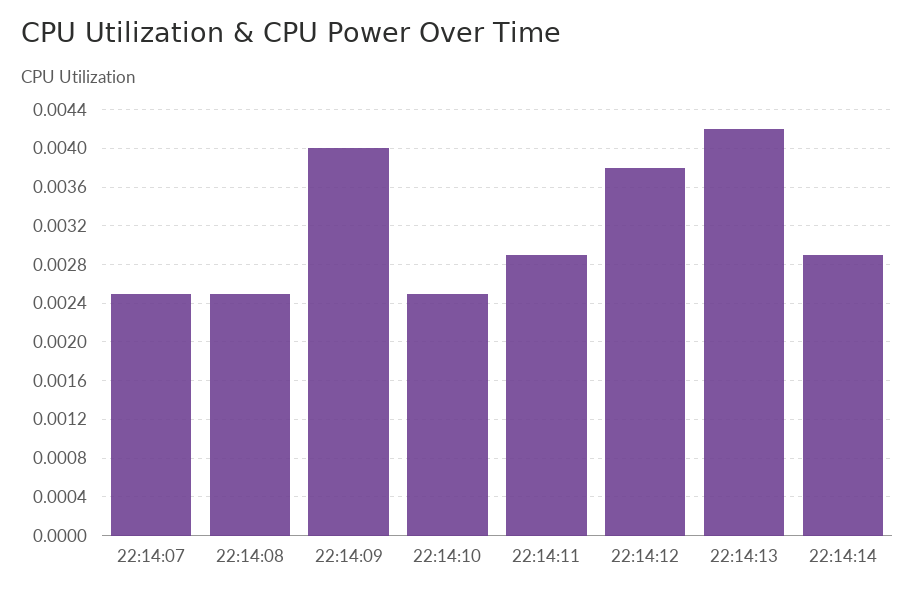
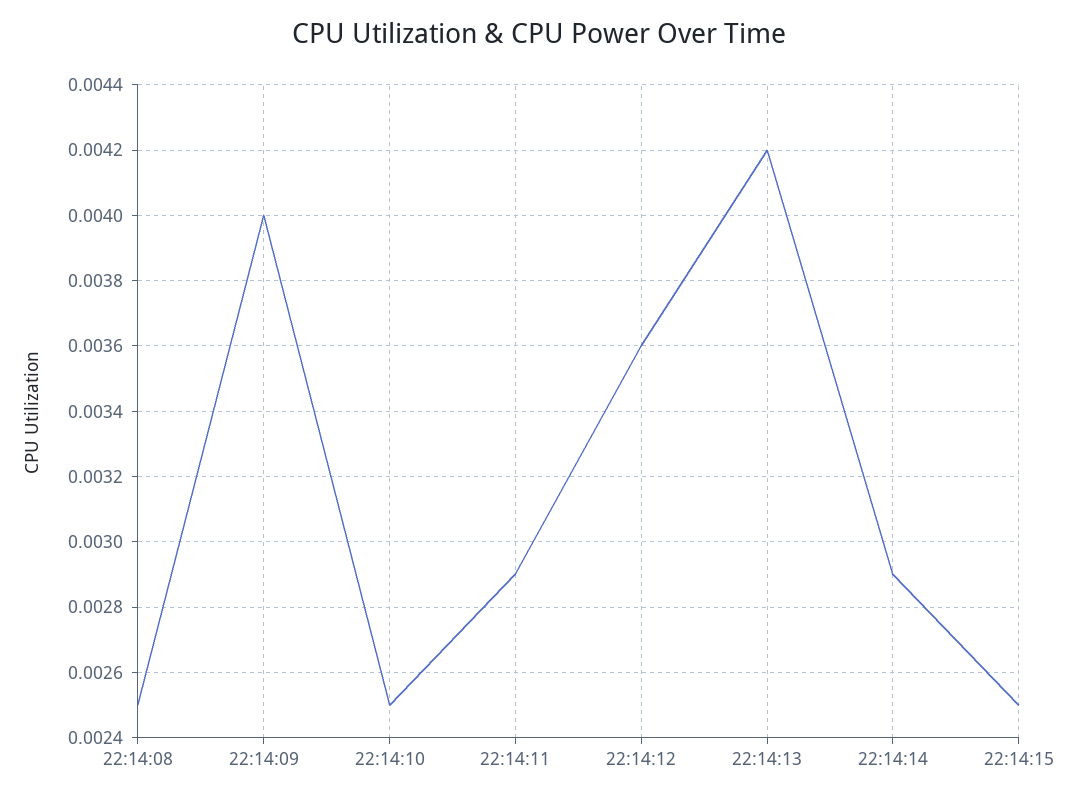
22:14:07: 0.0025 -> none
22:14:12: 0.0038 -> 0.0036
22:14:15: none -> 0.0025

